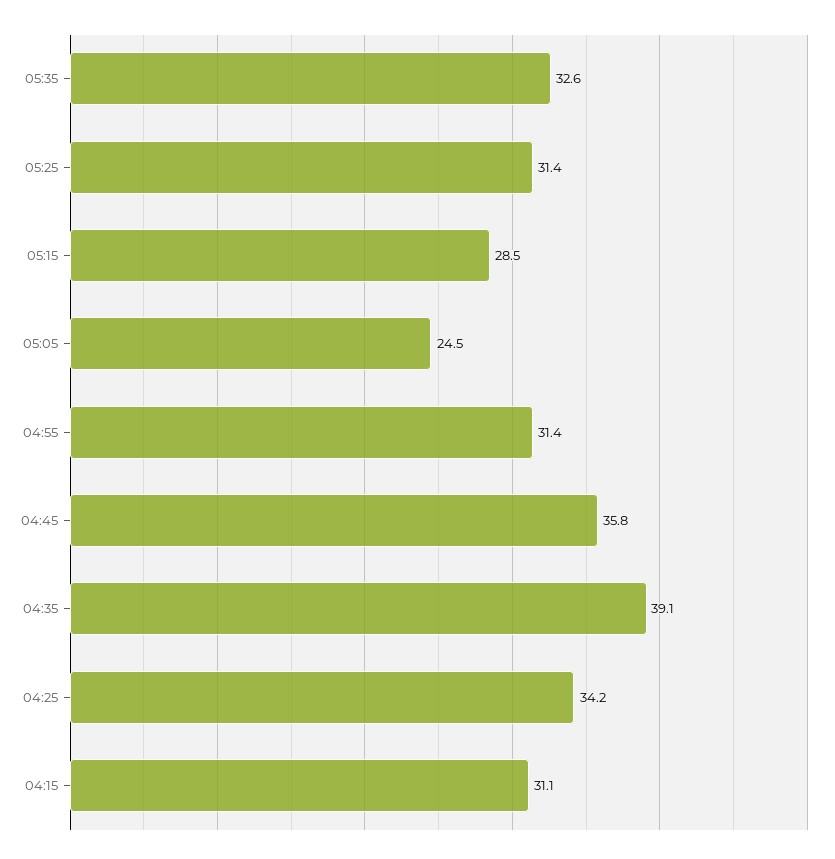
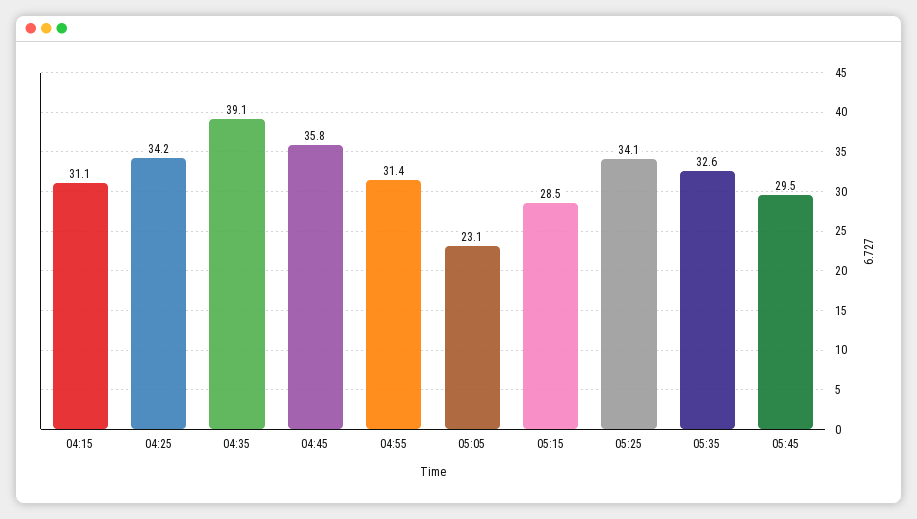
05:25: 31.4 -> 34.1
05:05: 24.5 -> 23.1
05:45: none -> 29.5

